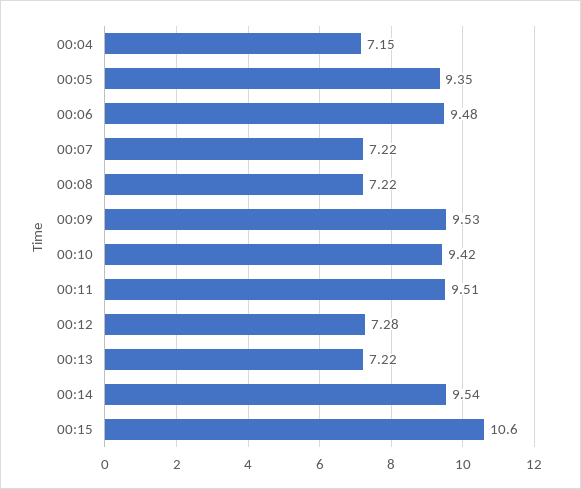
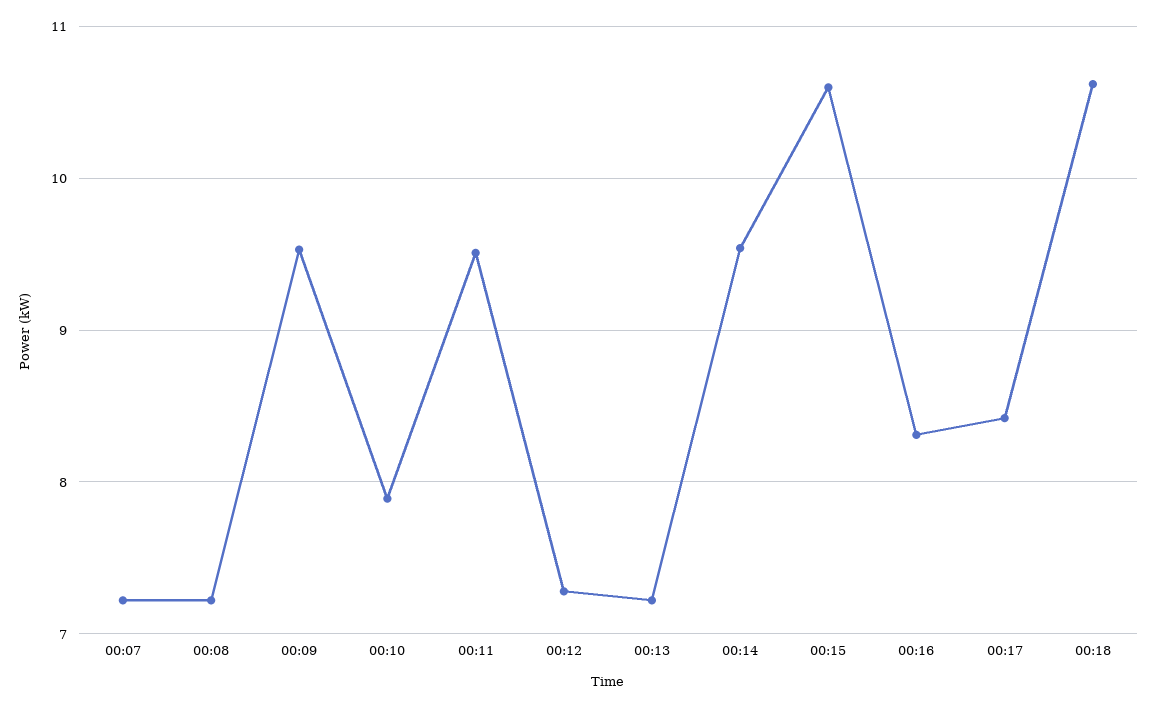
00:04: 7.15 -> none
00:05: 9.35 -> none
00:06: 9.48 -> none
00:10: 9.42 -> 7.9
00:16: none -> 8.3
00:17: none -> 8.4
00:18: none -> 10.6

